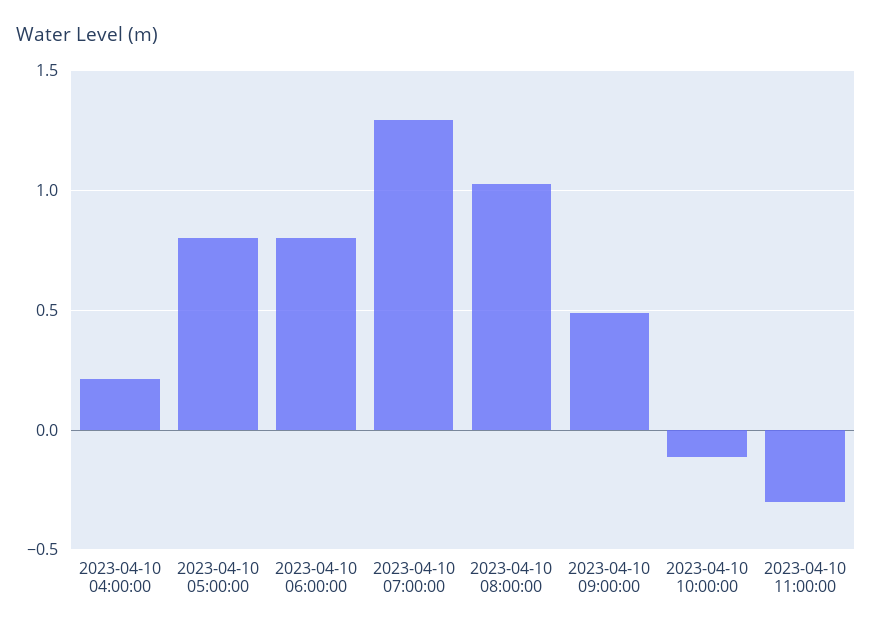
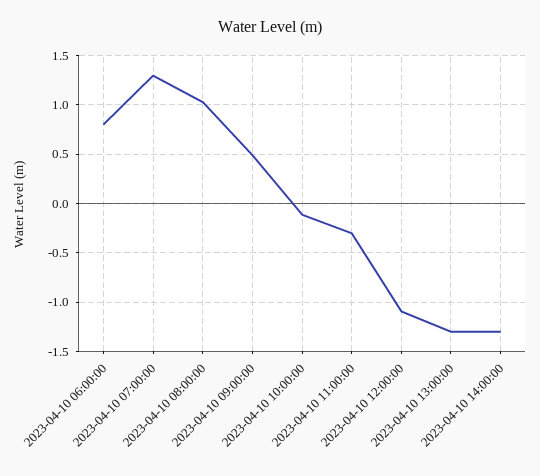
2023-04-10 04:00:00: 0.2 -> none
2023-04-10 05:00:00: 0.8 -> none
2023-04-10 12:00:00: none -> -1.1
2023-04-10 13:00:00: none -> -1.3
2023-04-10 14:00:00: none -> -1.3

